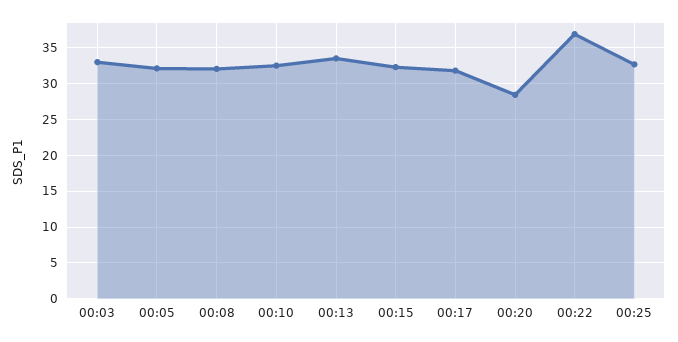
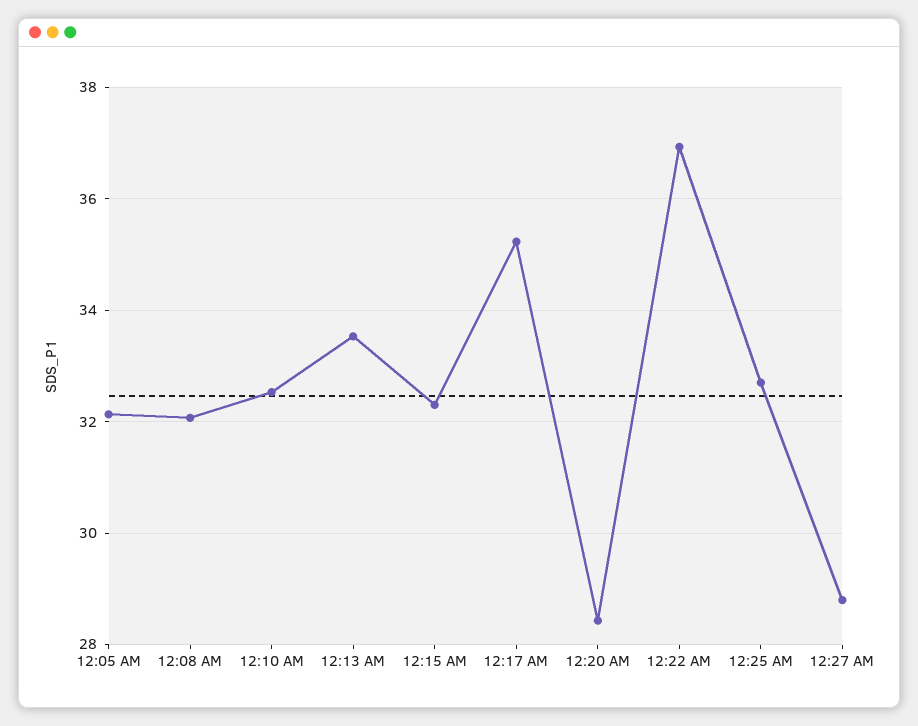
00:03: 33 -> none
00:17: 32 -> 35.2
12:27 AM: none -> 28.8

